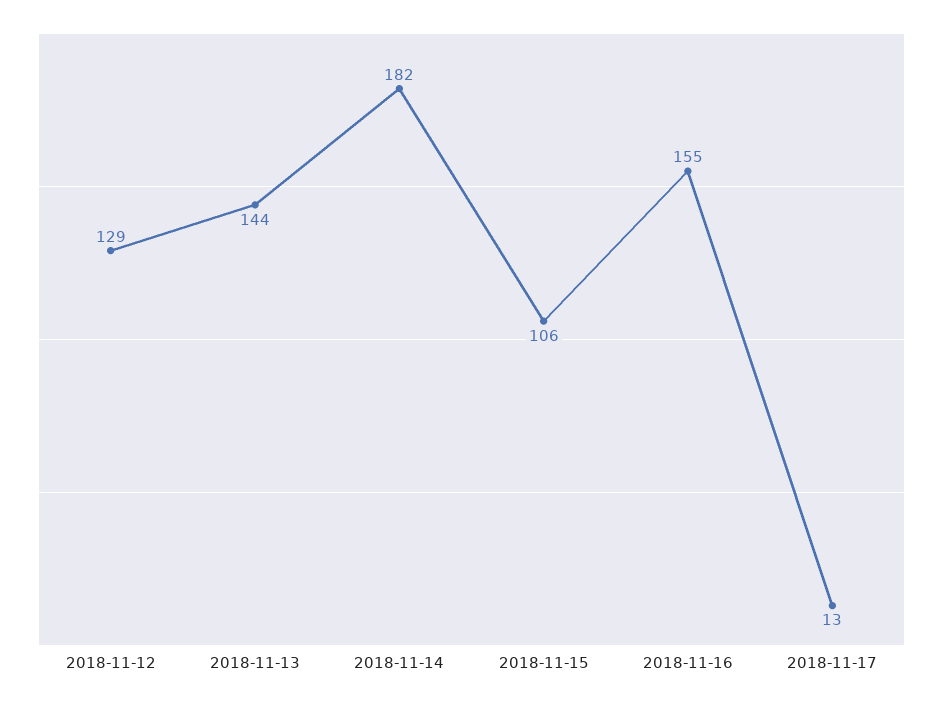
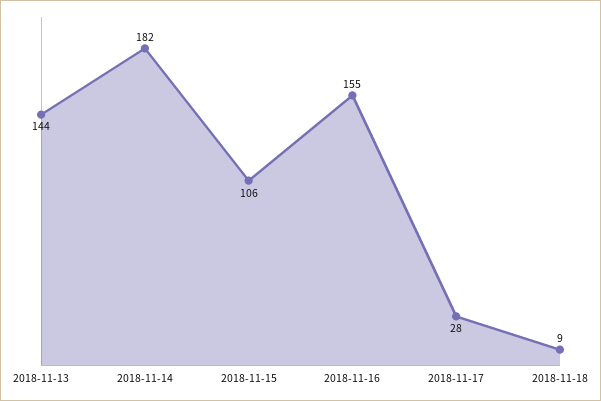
2018-11-12: 129 -> none
2018-11-17: 13 -> 28
2018-11-18: none -> 9

